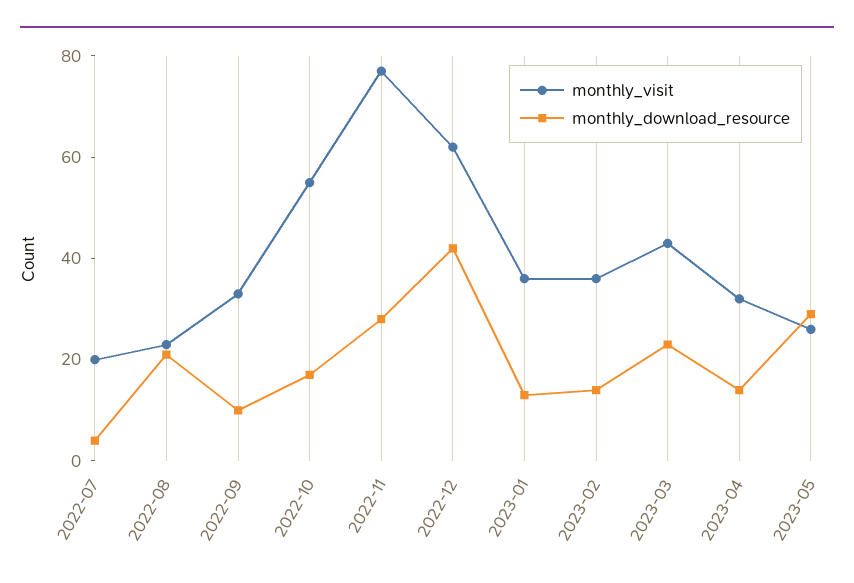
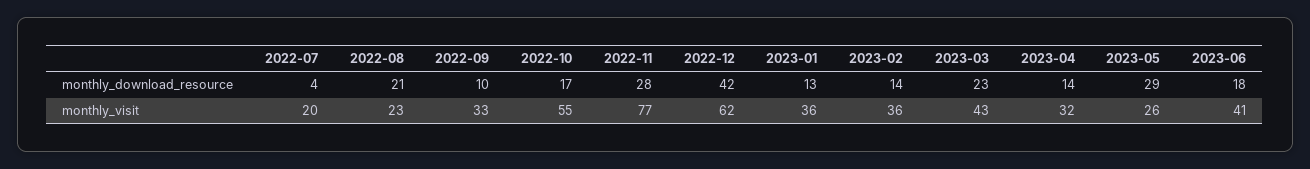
monthly_download_resource, 2023-06: none -> 18
monthly_visit, 2023-06: none -> 41

